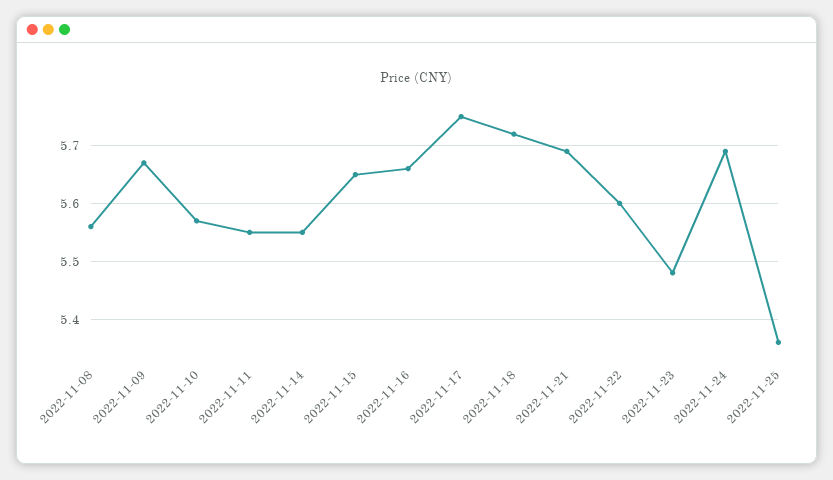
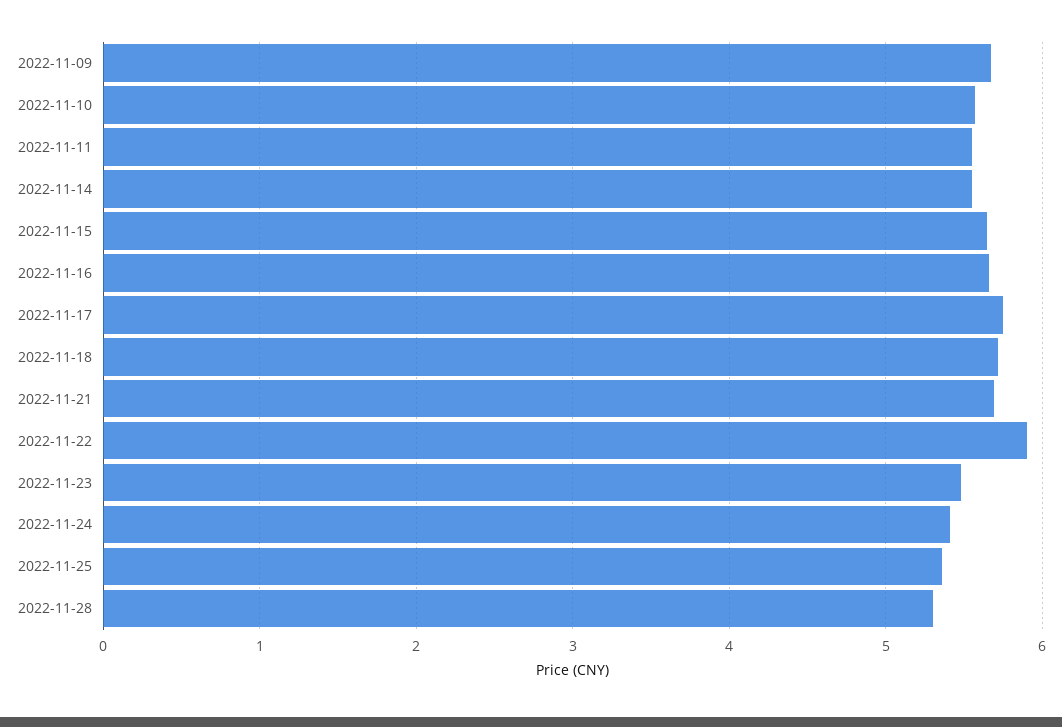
2022-11-08: 5.55 -> none
2022-11-22: 5.6 -> 5.9
2022-11-24: 5.7 -> 5.4
2022-11-28: none -> 5.3

